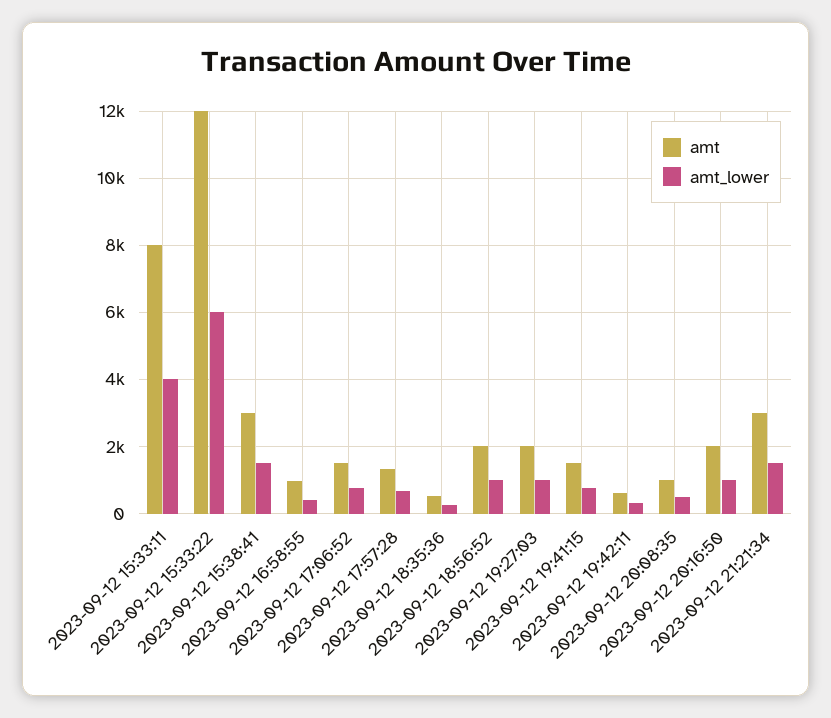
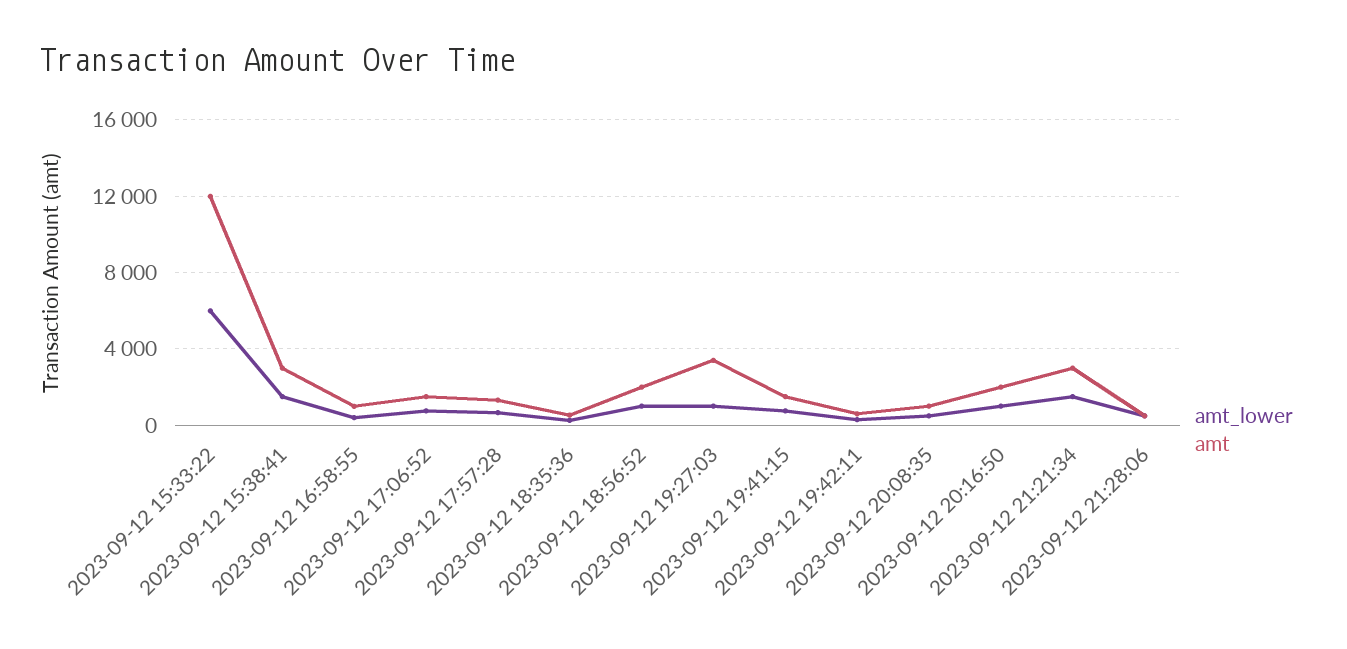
amt, 2023-09-12 15:33:11: 8000 -> none
amt_lower, 2023-09-12 15:33:11: 4000 -> none
amt, 2023-09-12 19:27:03: 2000 -> 3500
amt_lower, 2023-09-12 21:28:06: none -> 500
amt, 2023-09-12 21:28:06: none -> 500

